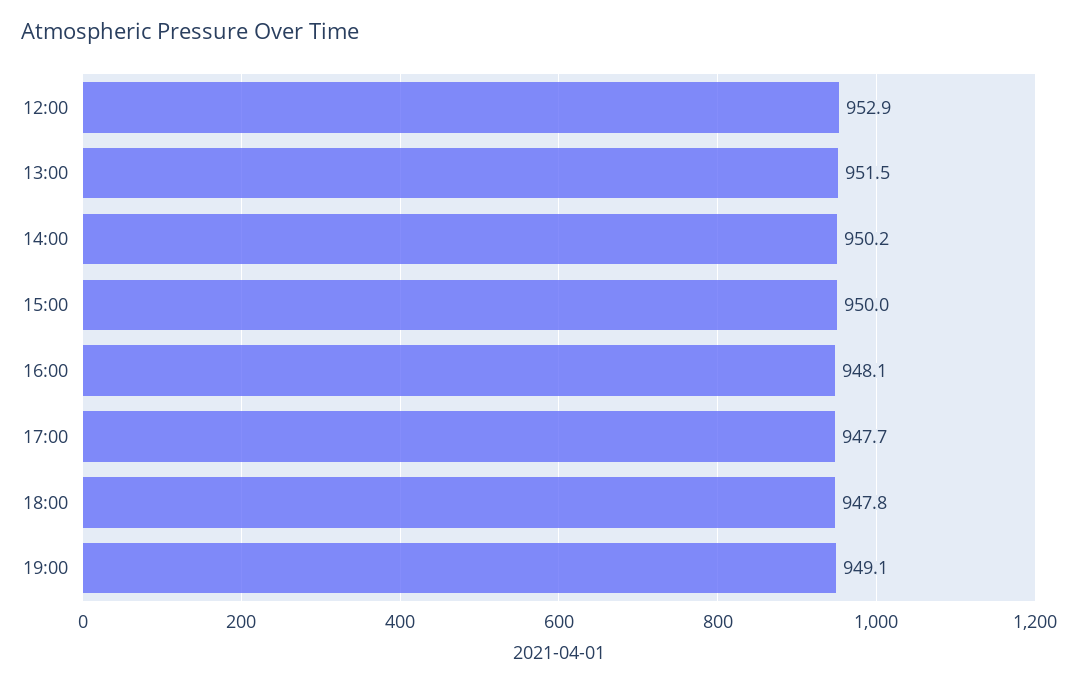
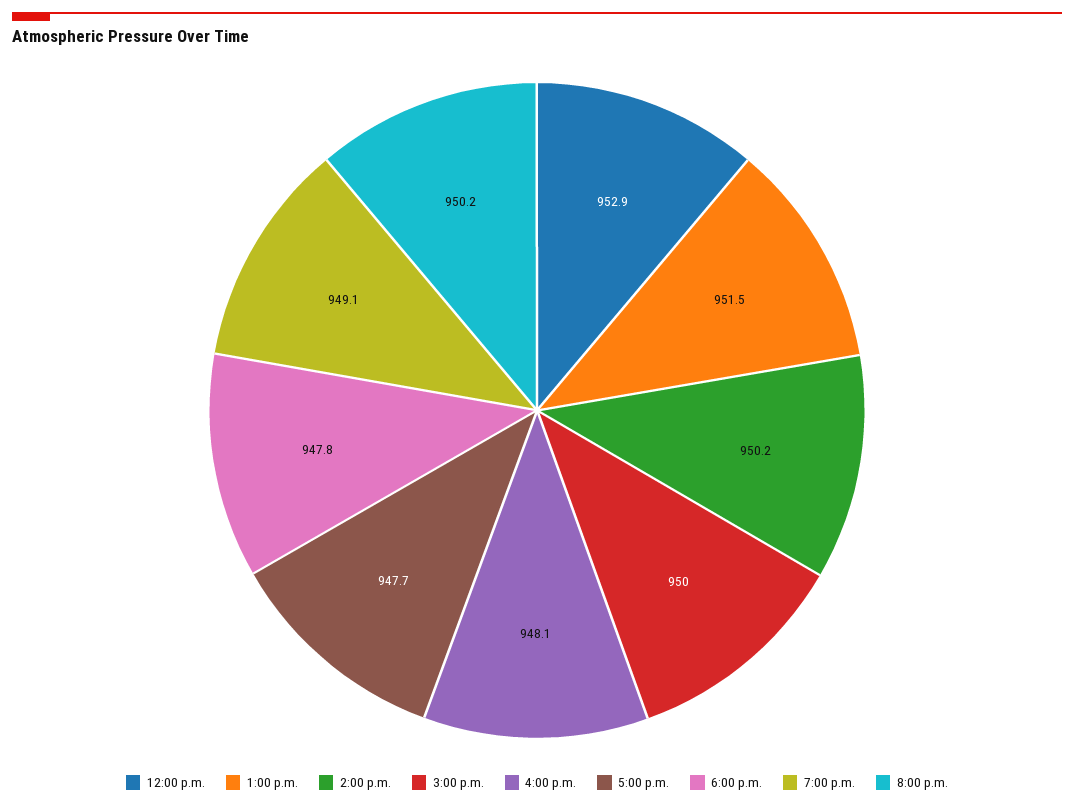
8:00 p.m.: none -> 950.2

